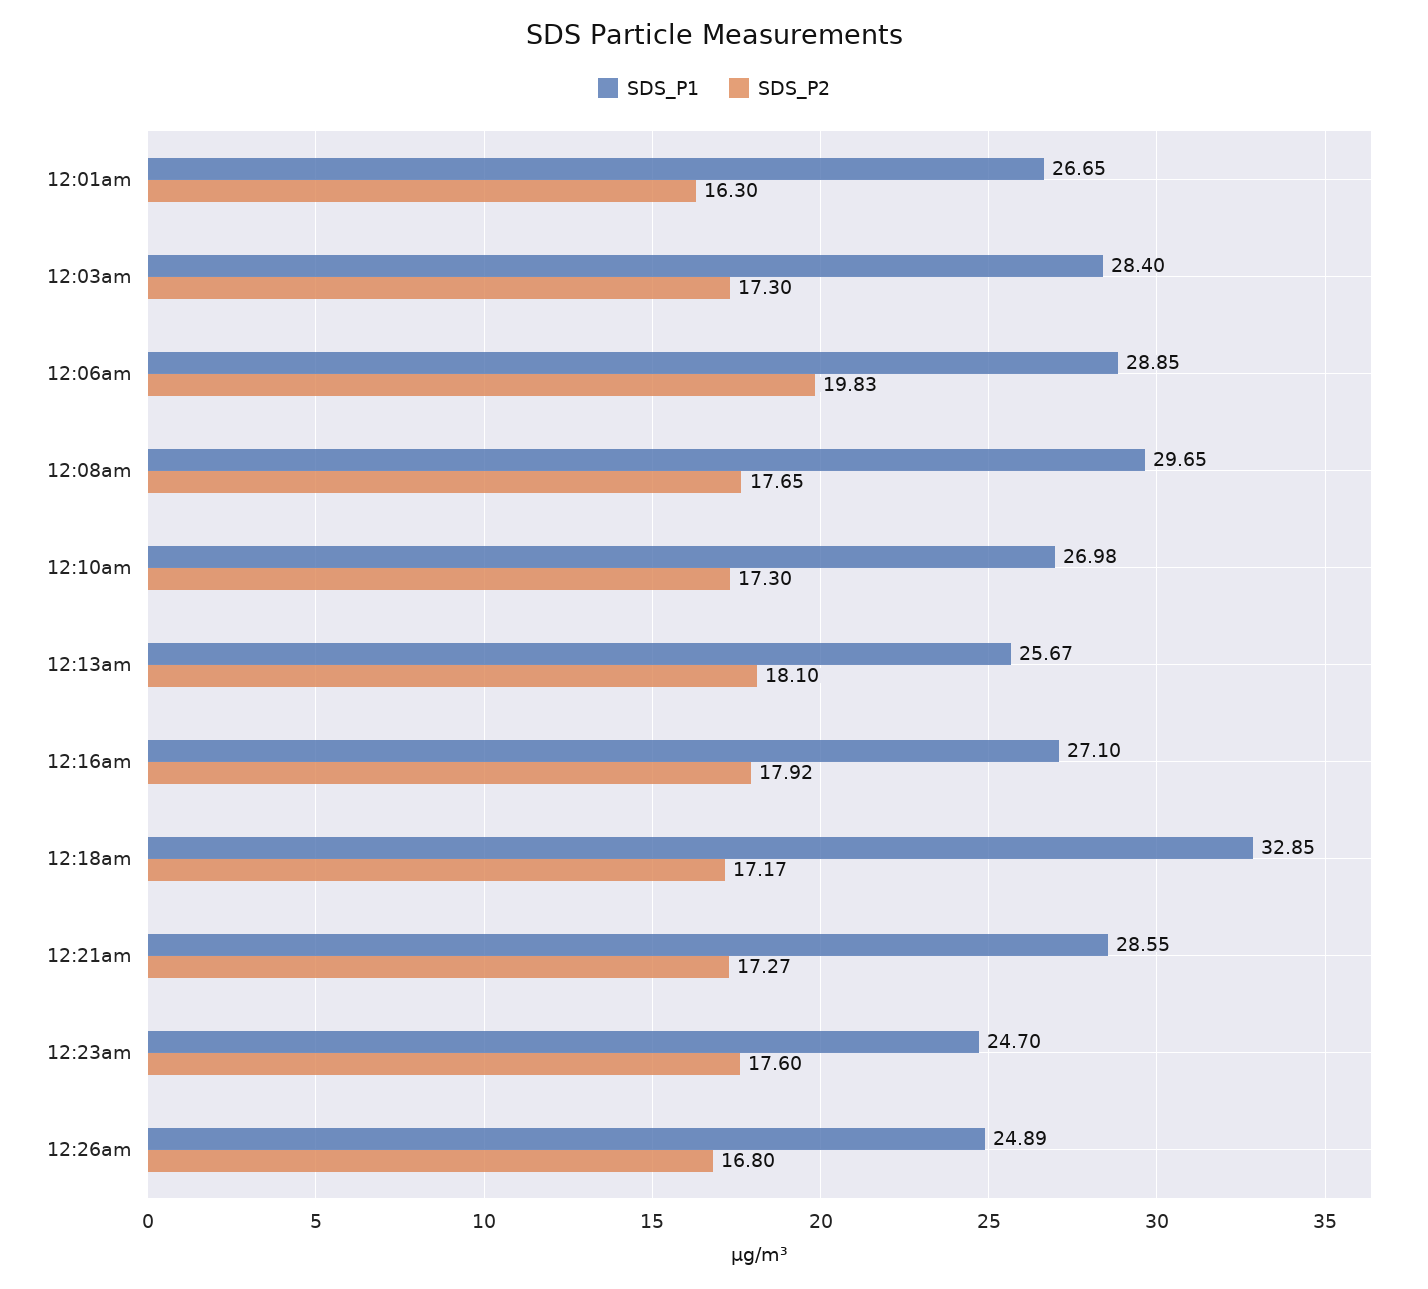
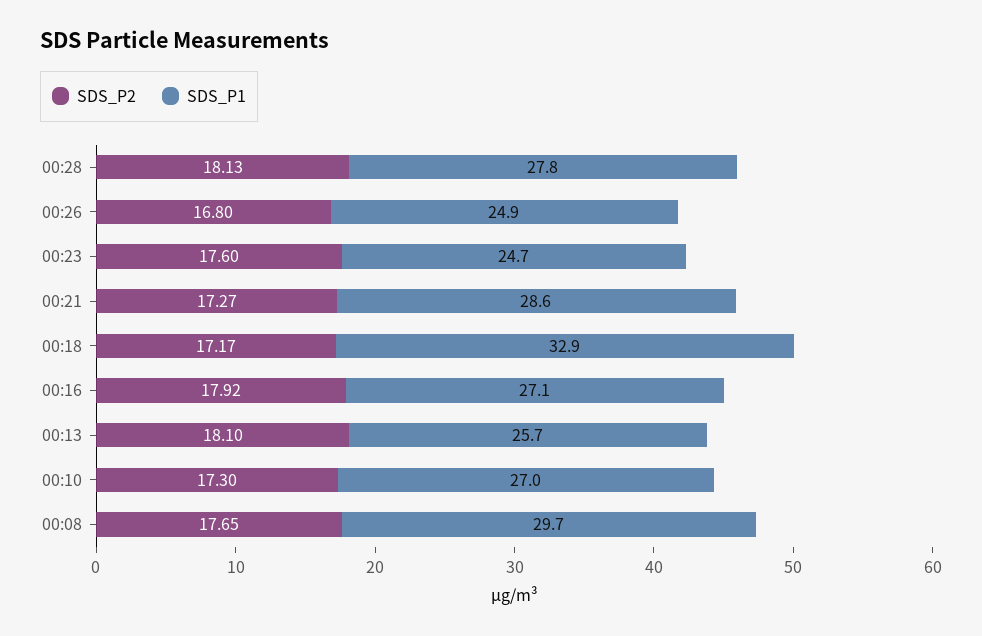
SDS_P1, 12:01am: 26.65 -> none
SDS_P2, 12:01am: 16.3 -> none
SDS_P1, 12:03am: 28.4 -> none
SDS_P2, 12:03am: 17.3 -> none
SDS_P1, 12:06am: 28.85 -> none
SDS_P2, 12:06am: 19.83 -> none
SDS_P2, 00:28: none -> 18.13
SDS_P1, 00:28: none -> 27.8

